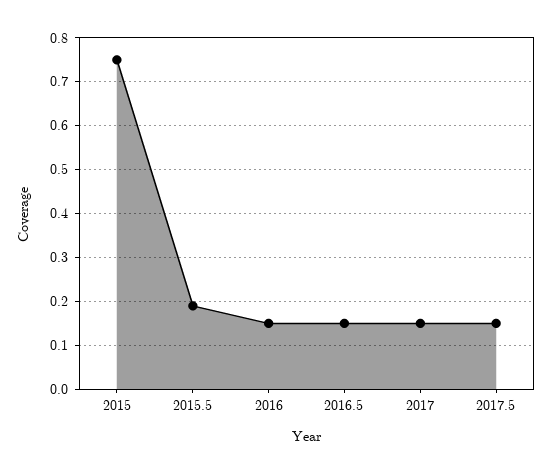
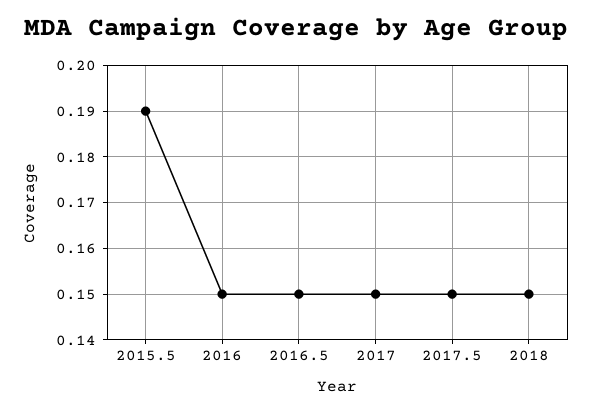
2015: 0.75 -> none
2018: none -> 0.15

